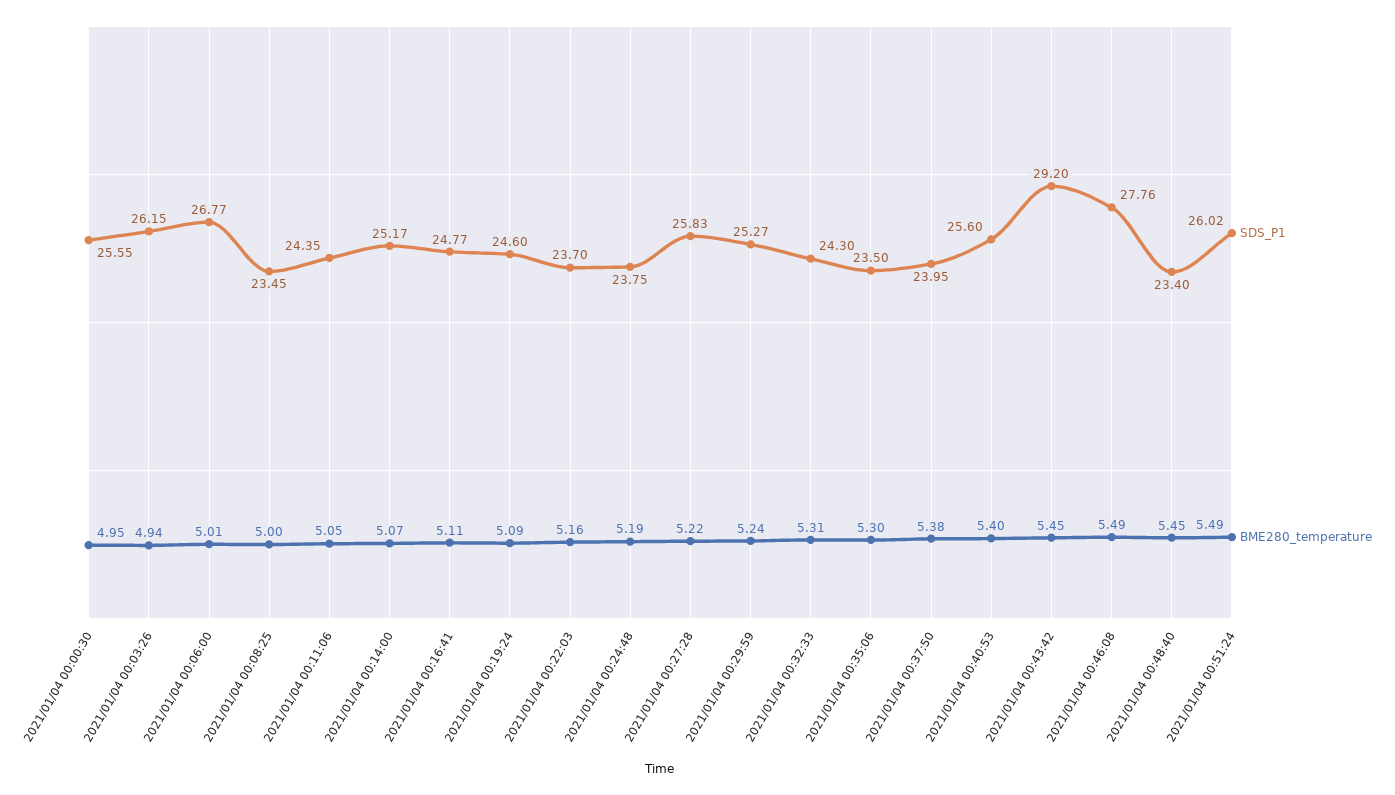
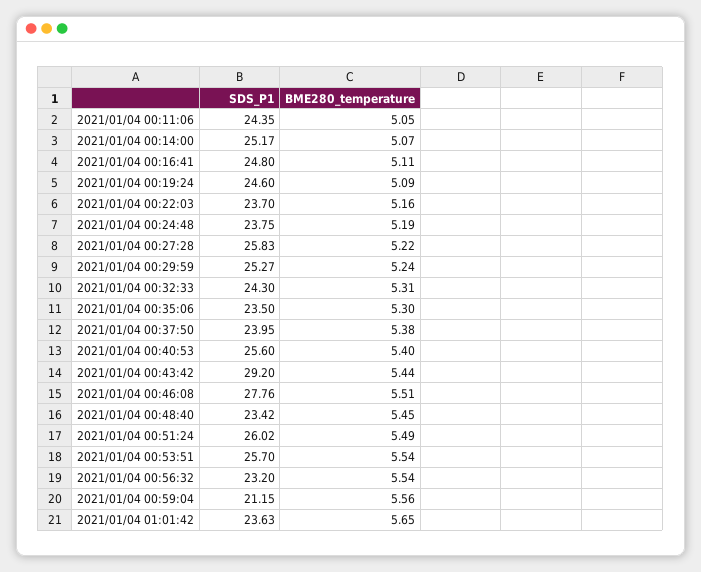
SDS_P1, 2021/01/04 00:00:30: 25.55 -> none
BME280_temperature, 2021/01/04 00:00:30: 4.95 -> none
SDS_P1, 2021/01/04 00:03:26: 26.15 -> none
BME280_temperature, 2021/01/04 00:03:26: 4.94 -> none
SDS_P1, 2021/01/04 00:06:00: 26.77 -> none
BME280_temperature, 2021/01/04 00:06:00: 5.01 -> none
SDS_P1, 2021/01/04 00:08:25: 23.45 -> none
BME280_temperature, 2021/01/04 00:08:25: 5 -> none
SDS_P1, 2021/01/04 00:16:41: 24.77 -> 24.8
BME280_temperature, 2021/01/04 00:43:42: 5.45 -> 5.44
BME280_temperature, 2021/01/04 00:46:08: 5.49 -> 5.51
SDS_P1, 2021/01/04 00:48:40: 23.4 -> 23.42
SDS_P1, 2021/01/04 00:53:51: none -> 25.7
BME280_temperature, 2021/01/04 00:53:51: none -> 5.54
SDS_P1, 2021/01/04 00:56:32: none -> 23.2
BME280_temperature, 2021/01/04 00:56:32: none -> 5.54
SDS_P1, 2021/01/04 00:59:04: none -> 21.15
BME280_temperature, 2021/01/04 00:59:04: none -> 5.56
SDS_P1, 2021/01/04 01:01:42: none -> 23.63
BME280_temperature, 2021/01/04 01:01:42: none -> 5.65

